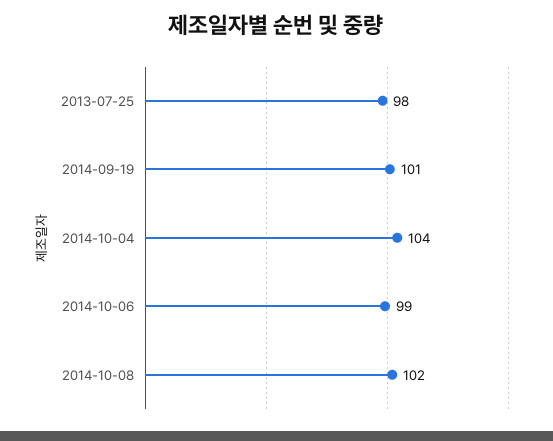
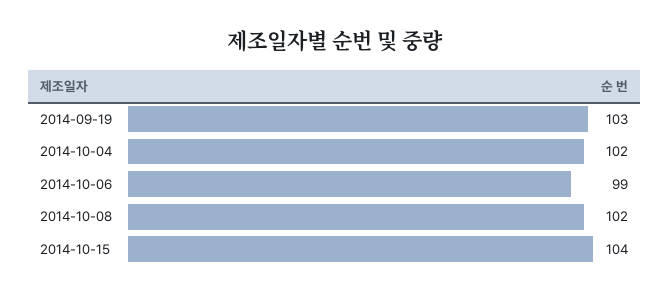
2013-07-25: 98 -> none
2014-09-19: 101 -> 103
2014-10-04: 104 -> 102
2014-10-15: none -> 104

